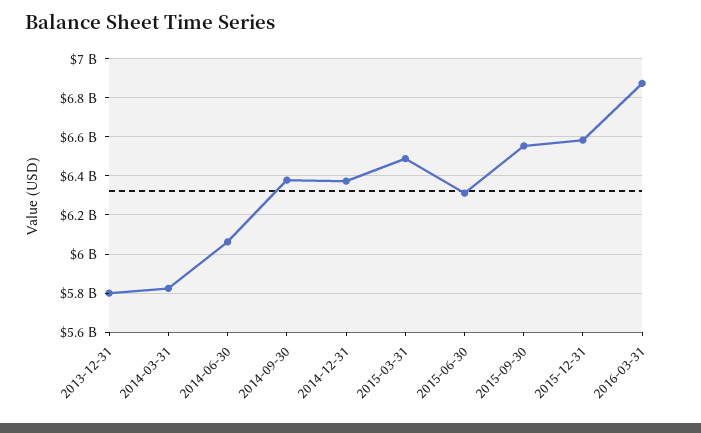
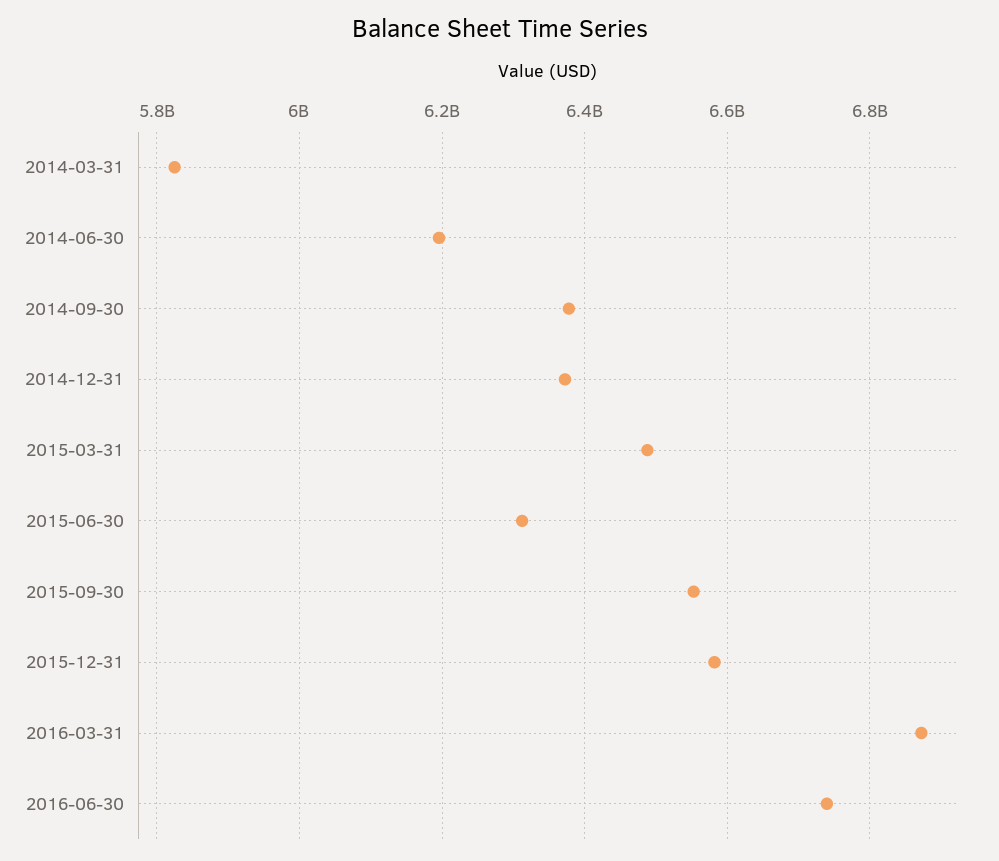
2013-12-31: 5800000000 -> none
2014-06-30: 6050000000 -> 6200000000
2016-06-30: none -> 6740000000

